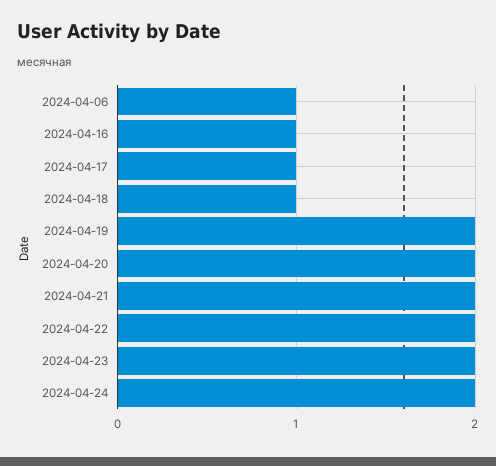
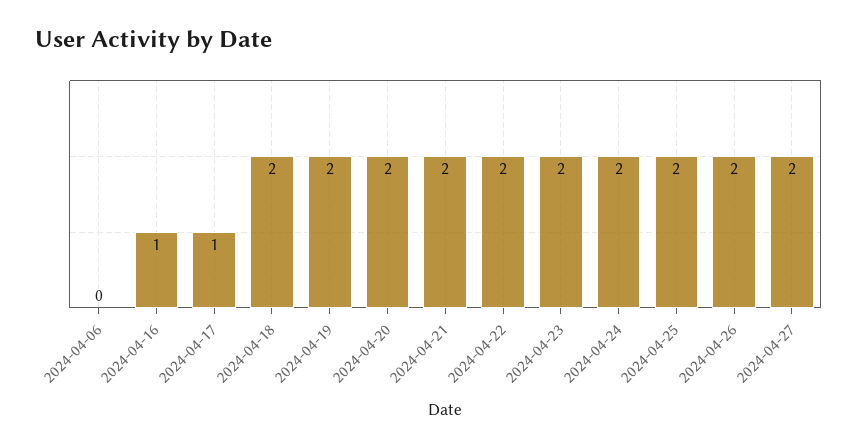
2024-04-06: 1 -> 0
2024-04-18: 1 -> 2
2024-04-25: none -> 2
2024-04-26: none -> 2
2024-04-27: none -> 2

